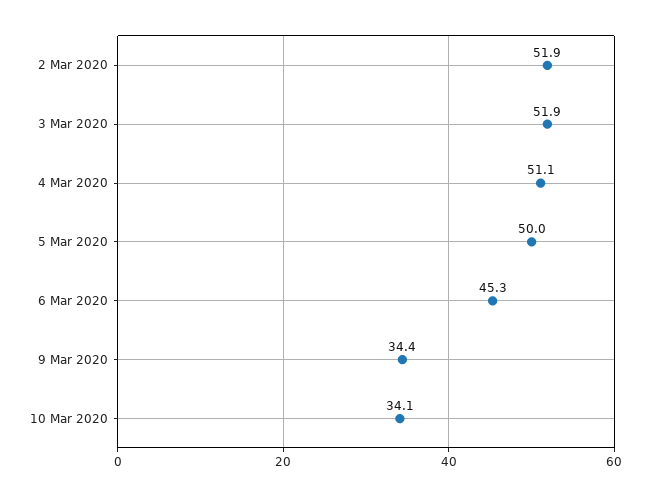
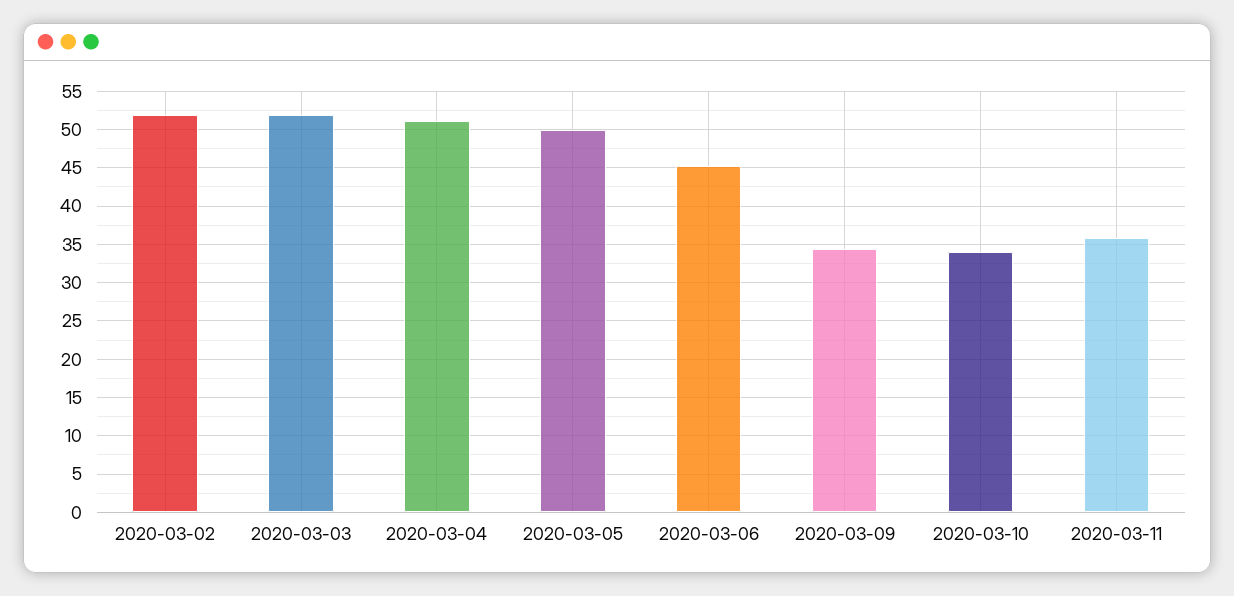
2020-03-11: none -> 36

